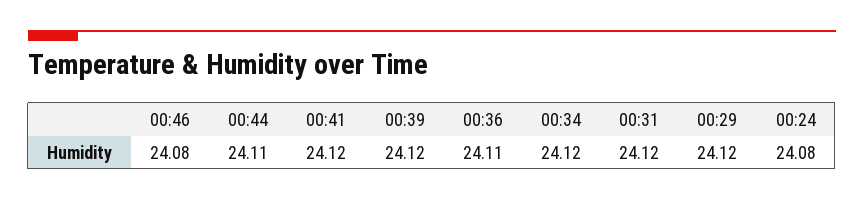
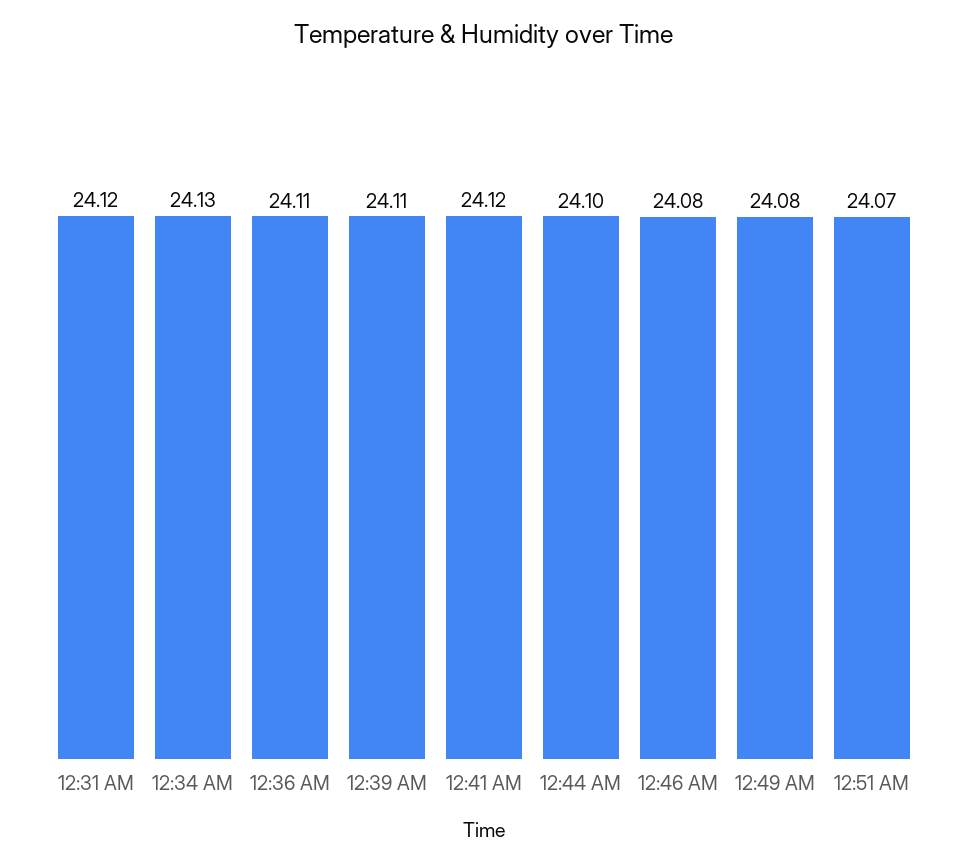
00:44: 24.11 -> 24.1
00:39: 24.12 -> 24.11
00:34: 24.12 -> 24.13
00:29: 24.12 -> none
00:24: 24.08 -> none
12:49 AM: none -> 24.08
12:51 AM: none -> 24.07

